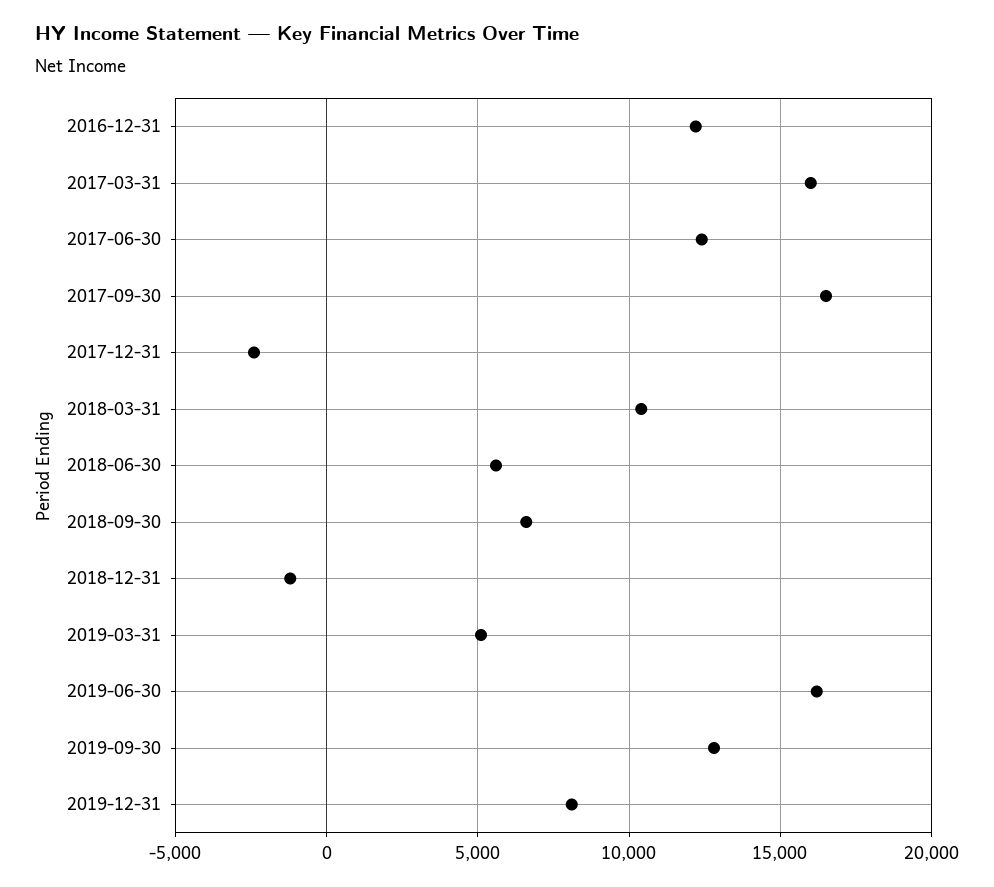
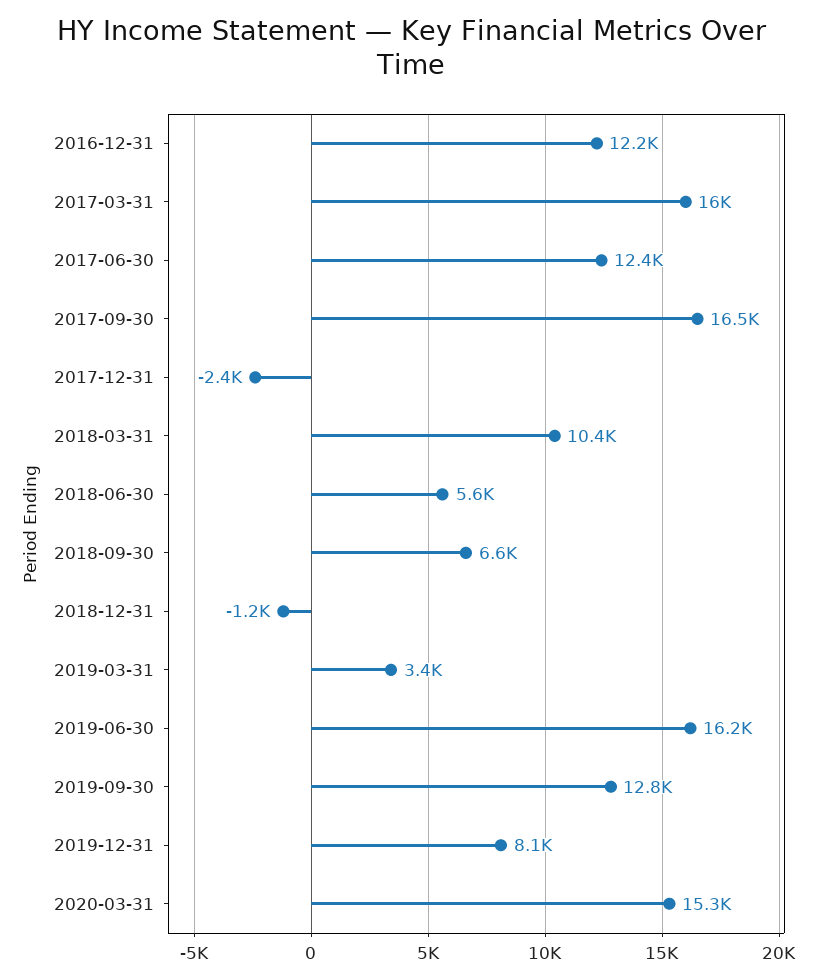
2019-03-31: 5000 -> 3400
2020-03-31: none -> 15300

